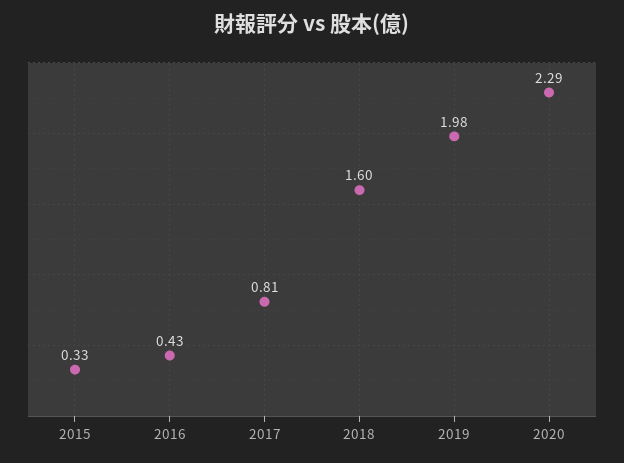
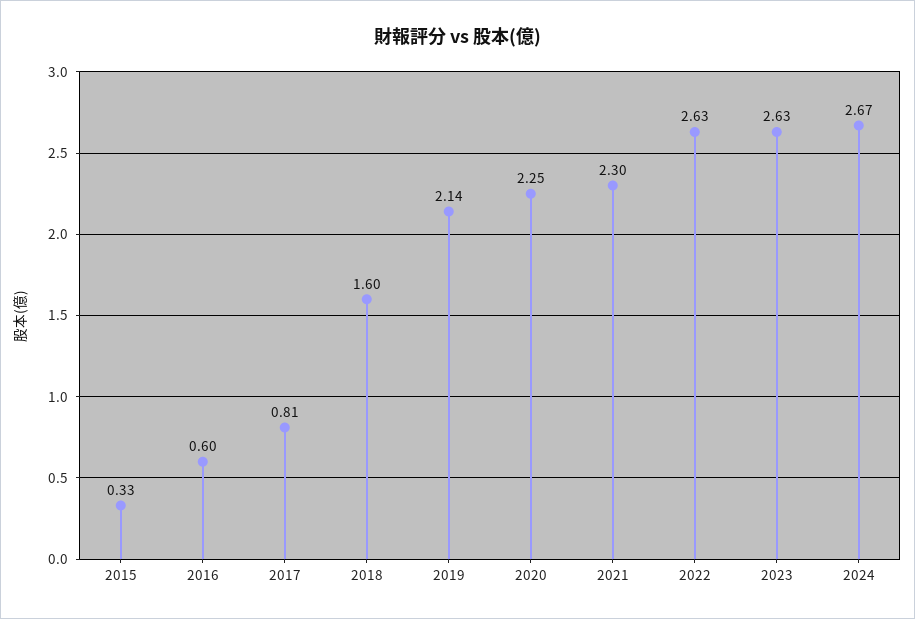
2016: 0.43 -> 0.6
2019: 1.98 -> 2.14
2020: 2.29 -> 2.25
2021: none -> 2.3
2022: none -> 2.63
2023: none -> 2.63
2024: none -> 2.67

